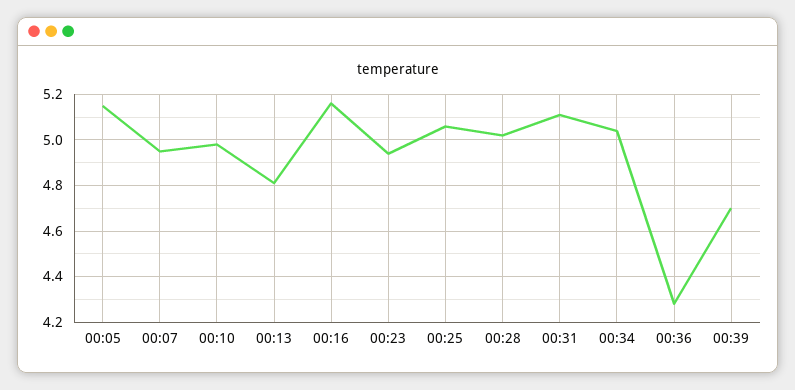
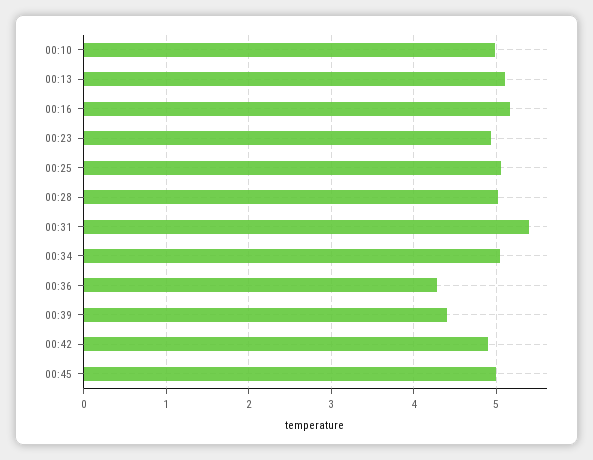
00:05: 5.15 -> none
00:07: 4.95 -> none
00:13: 4.8 -> 5.1
00:31: 5.1 -> 5.4
00:39: 4.7 -> 4.4
00:42: none -> 4.9
00:45: none -> 5

